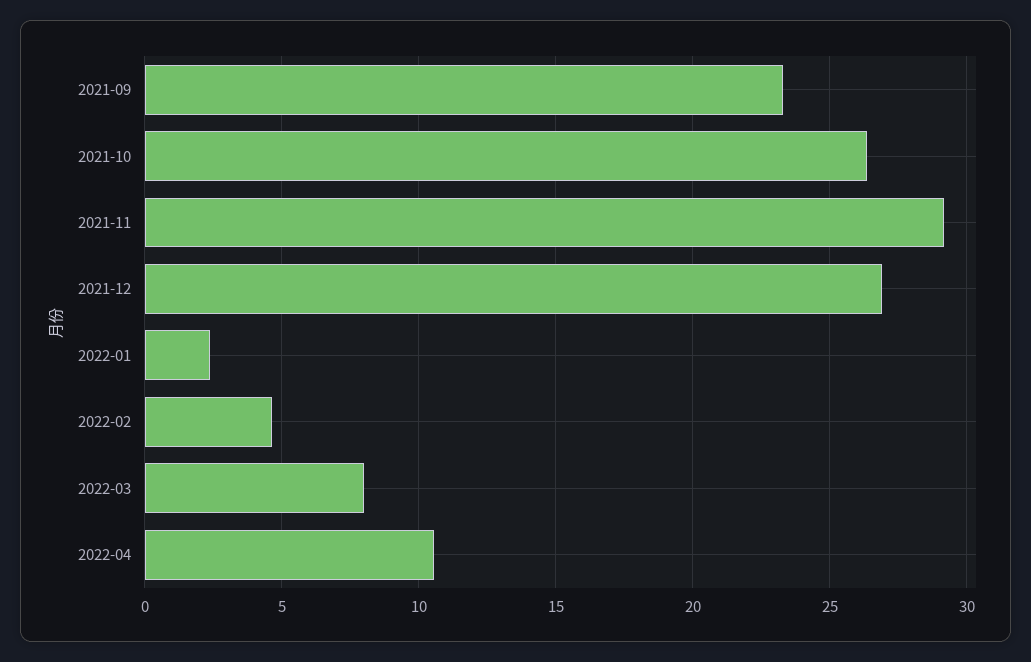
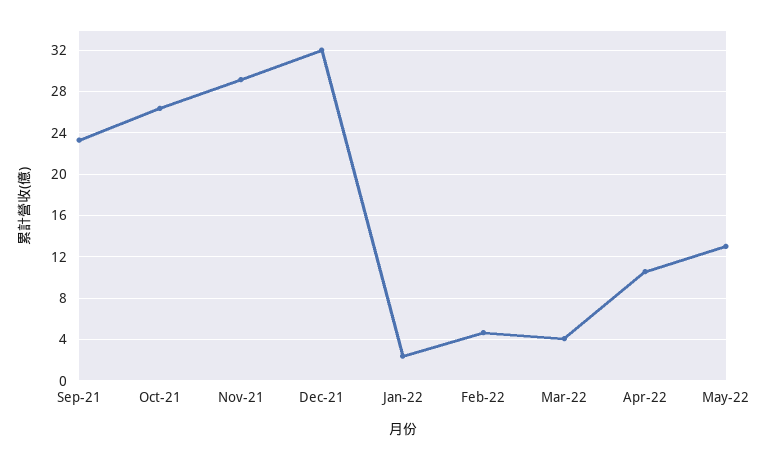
2021-12: 27 -> 32
2022-03: 8 -> 4
May-22: none -> 13

